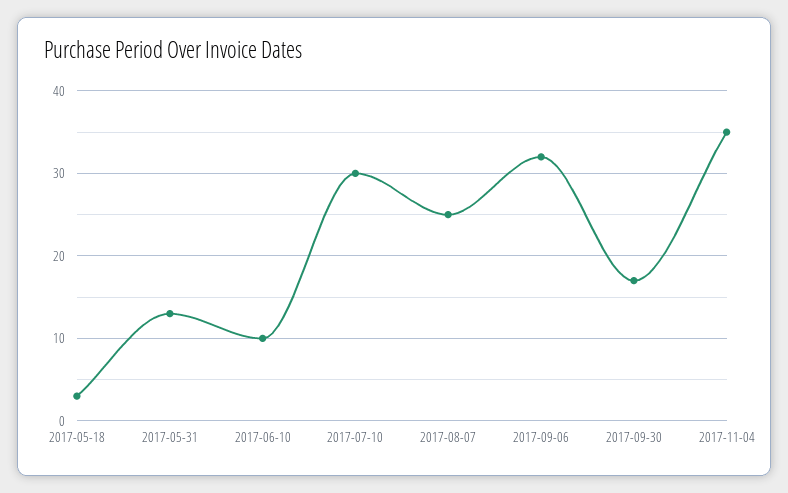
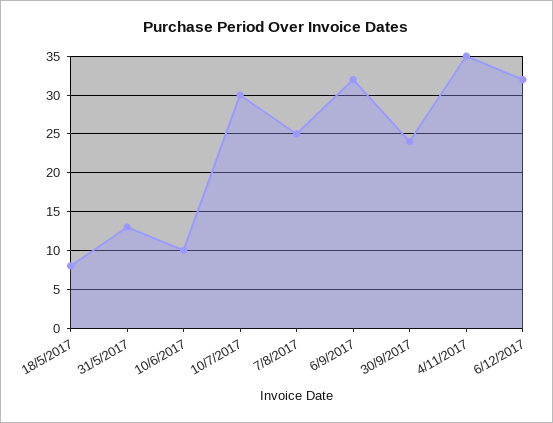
2017-05-18: 3 -> 8
2017-09-30: 17 -> 24
6/12/2017: none -> 32

